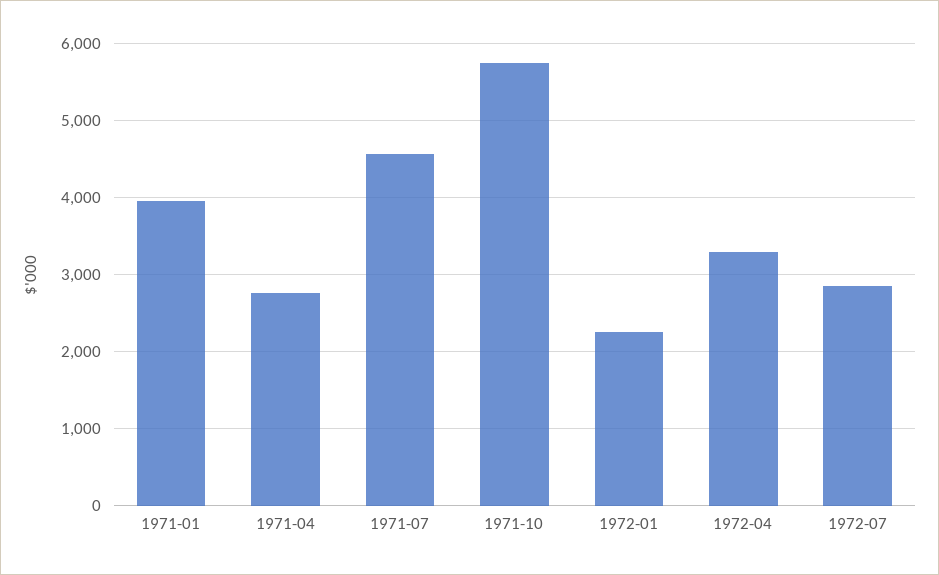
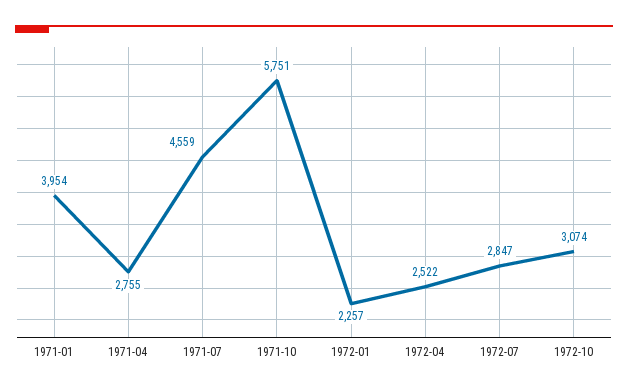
1972-04: 3300 -> 2522
1972-10: none -> 3074

